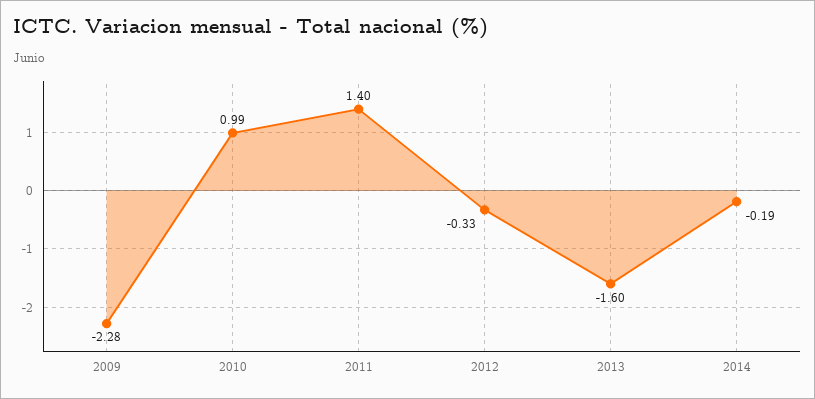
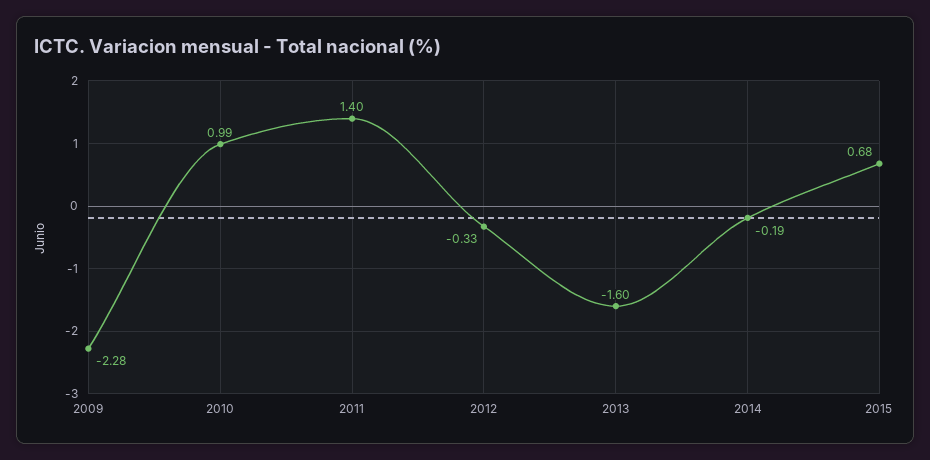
2015: none -> 0.68

